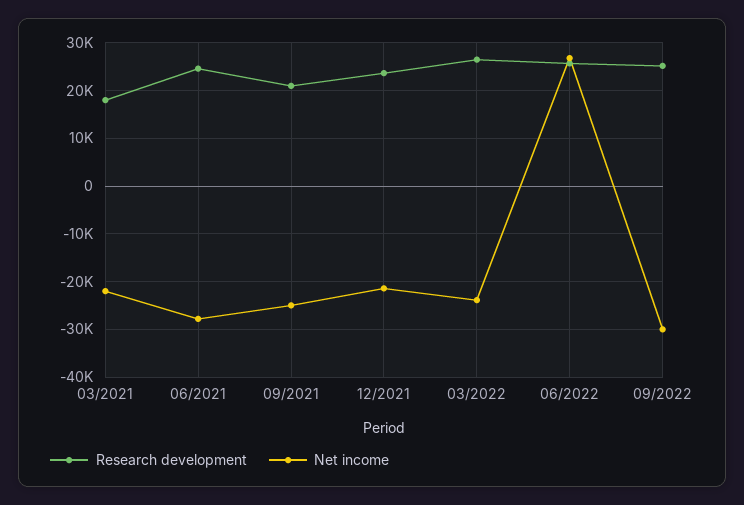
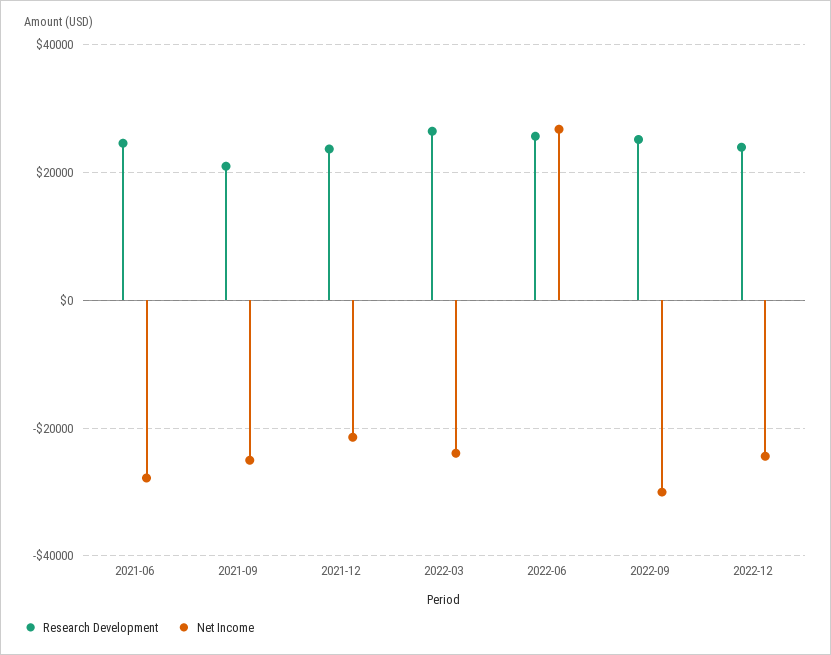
Research development, 03/2021: 18000 -> none
Net income, 03/2021: -22000 -> none
Research development, 2022-12: none -> 24000
Net income, 2022-12: none -> -24000

